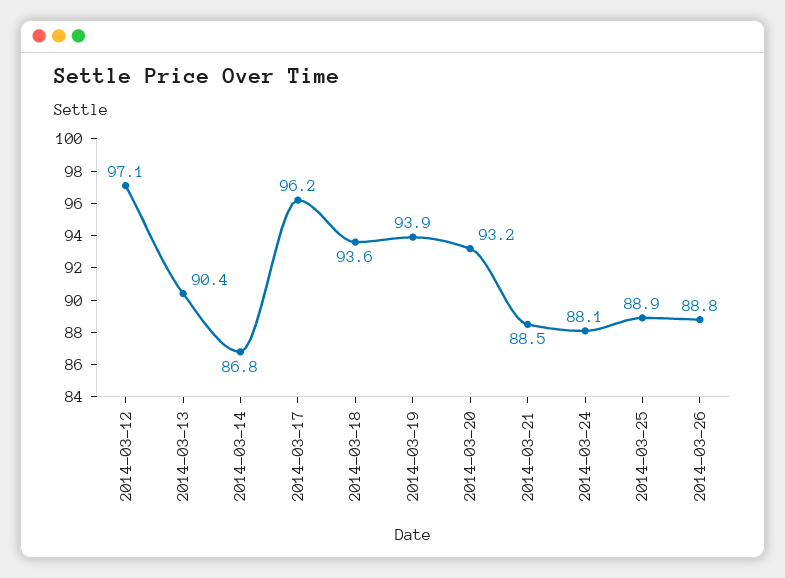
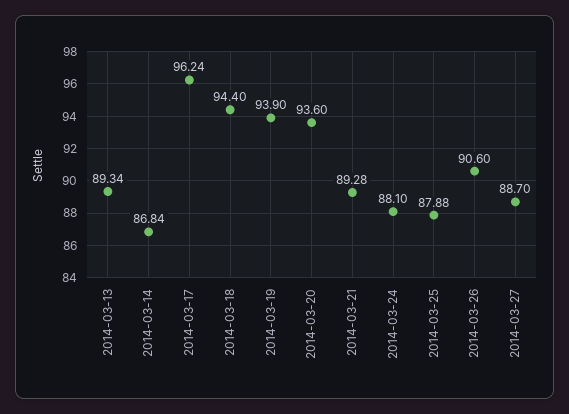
2014-03-12: 97.1 -> none
2014-03-13: 90.4 -> 89.34
2014-03-18: 93.6 -> 94.4
2014-03-20: 93.2 -> 93.6
2014-03-21: 88.5 -> 89.28
2014-03-25: 88.9 -> 87.88
2014-03-26: 88.8 -> 90.6
2014-03-27: none -> 88.7

